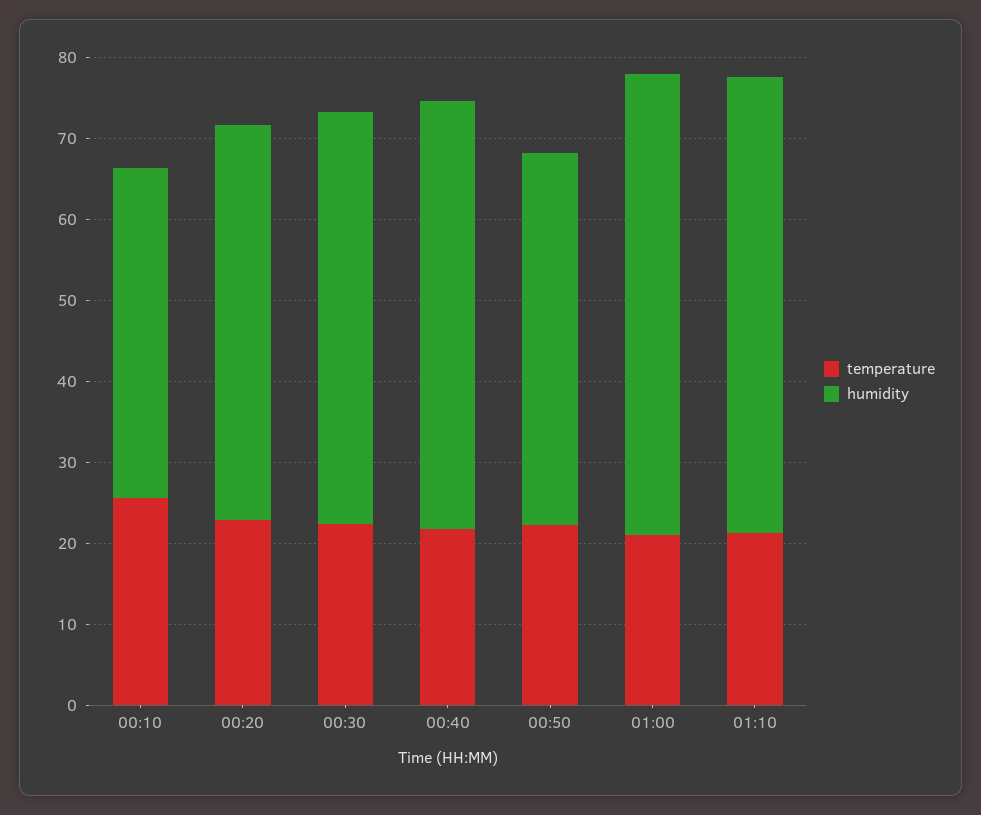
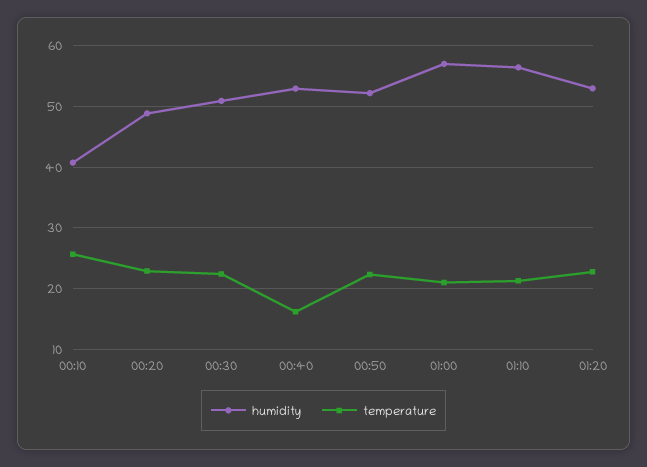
temperature, 00:40: 22 -> 16
humidity, 00:50: 46 -> 52
humidity, 01:20: none -> 53
temperature, 01:20: none -> 23

